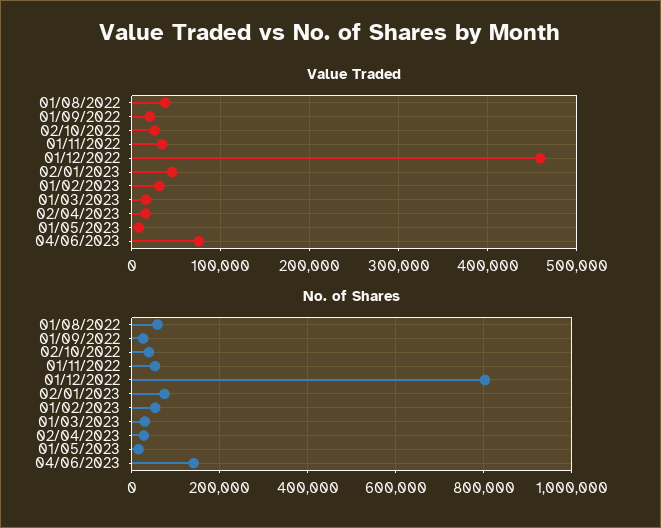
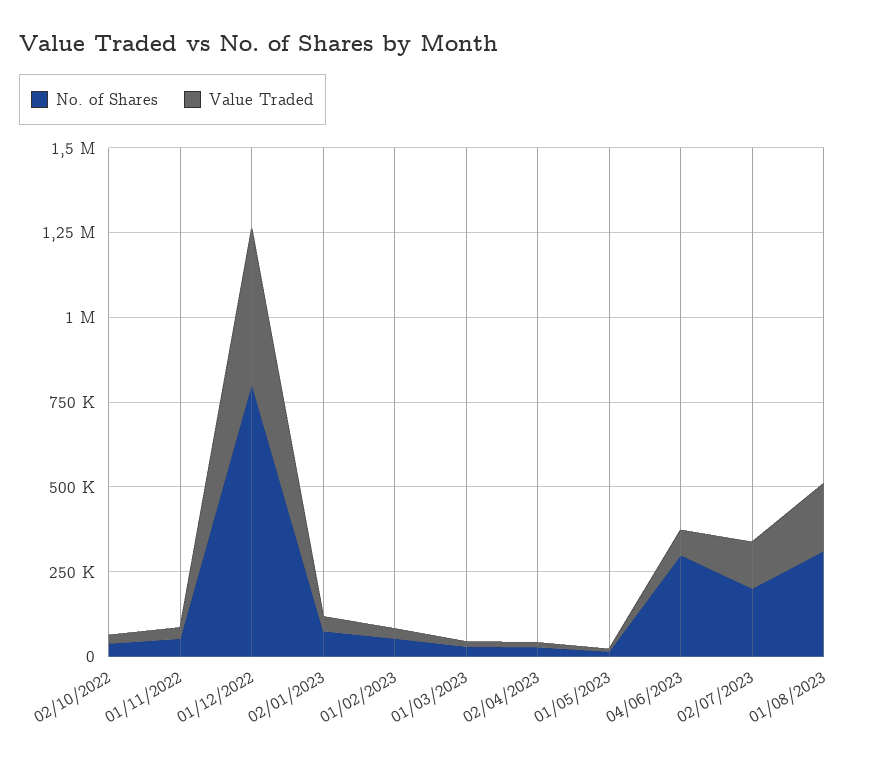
Value Traded, 01/08/2022: 40000 -> none
Value Traded, 01/09/2022: 20000 -> none
No. of Shares, 01/08/2022: 60000 -> none
No. of Shares, 01/09/2022: 20000 -> none
No. of Shares, 04/06/2023: 140000 -> 300000
No. of Shares, 02/07/2023: none -> 200000
Value Traded, 02/07/2023: none -> 150000
No. of Shares, 01/08/2023: none -> 300000
Value Traded, 01/08/2023: none -> 200000

